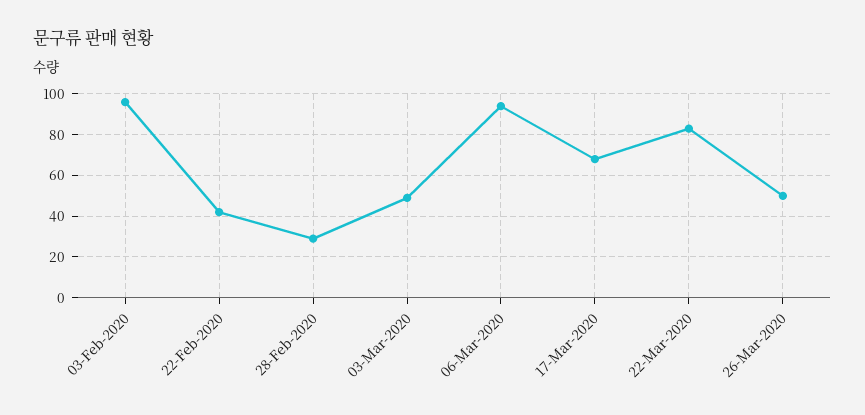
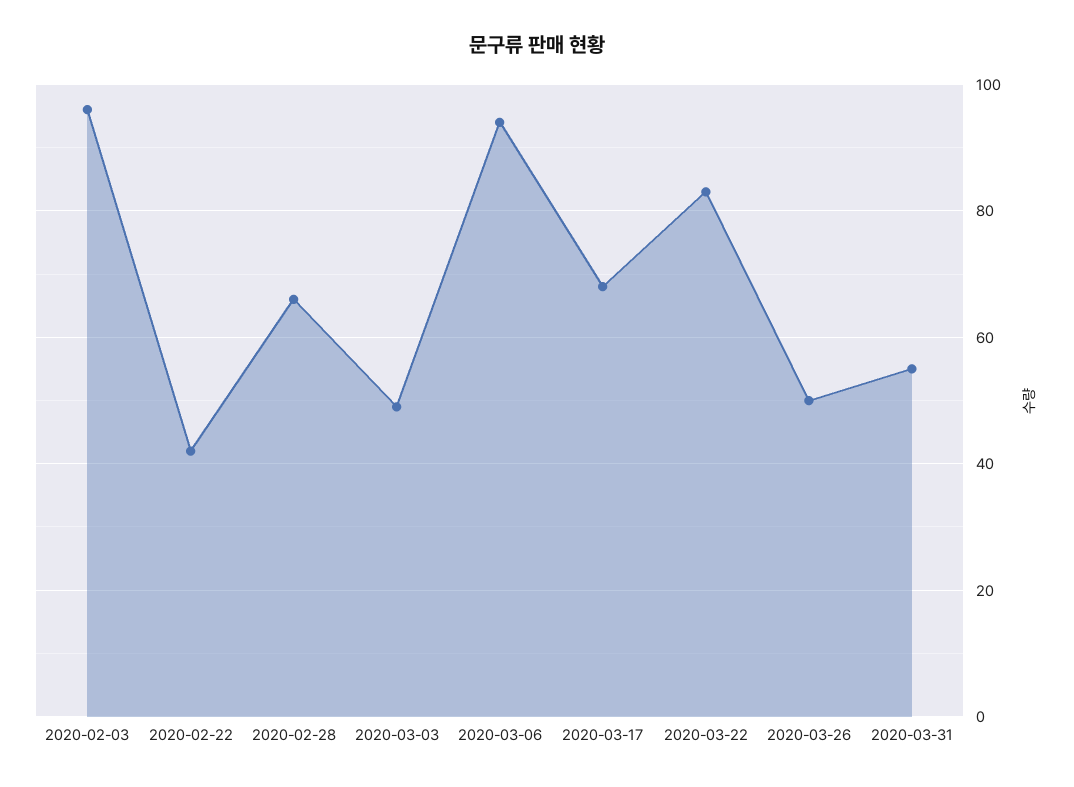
28-Feb-2020: 30 -> 65
2020-03-31: none -> 55

